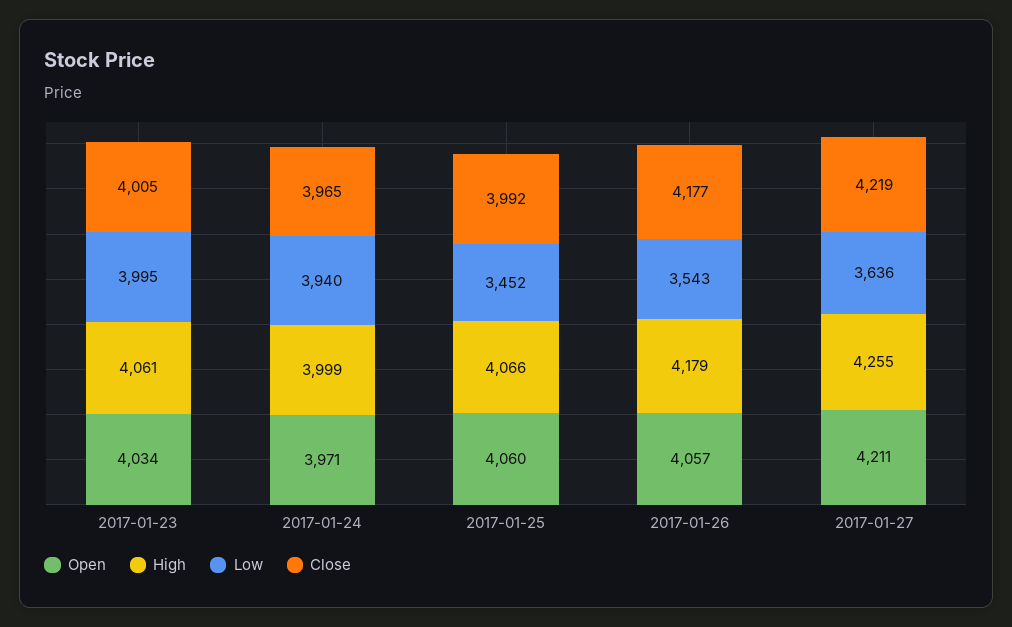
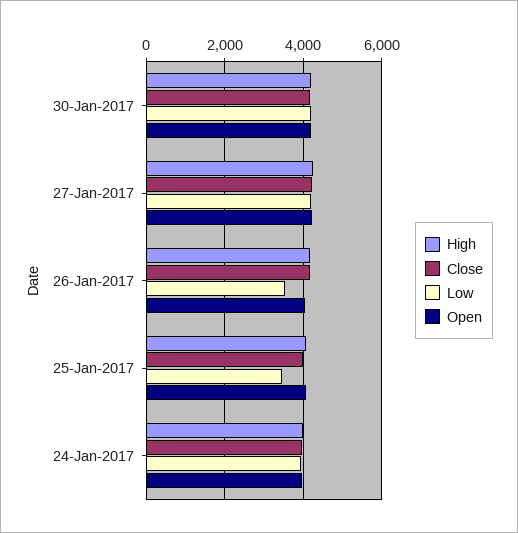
Open, 2017-01-23: 4034 -> none
High, 2017-01-23: 4061 -> none
Low, 2017-01-23: 3995 -> none
Close, 2017-01-23: 4005 -> none
Low, 2017-01-27: 3636 -> 4200
High, 30-Jan-2017: none -> 4200
Close, 30-Jan-2017: none -> 4200
Low, 30-Jan-2017: none -> 4200
Open, 30-Jan-2017: none -> 4200

